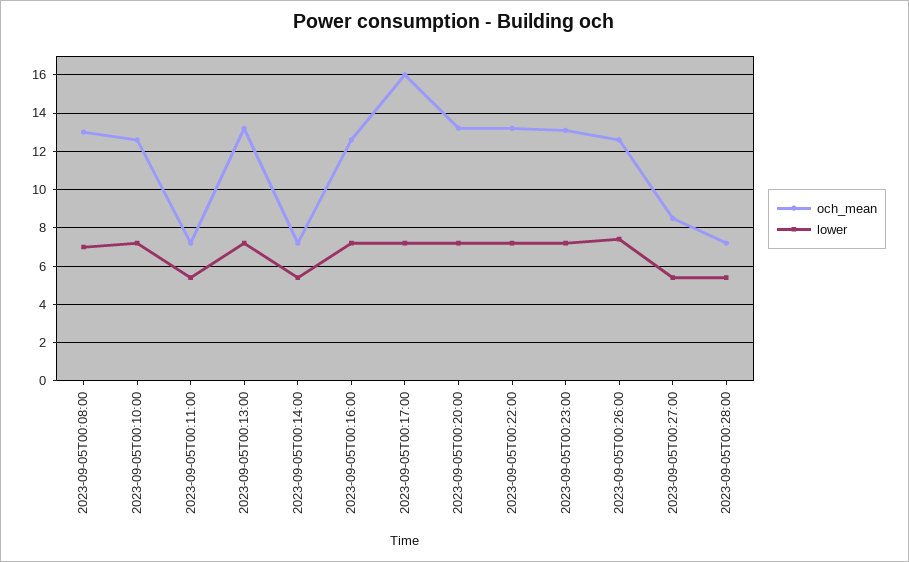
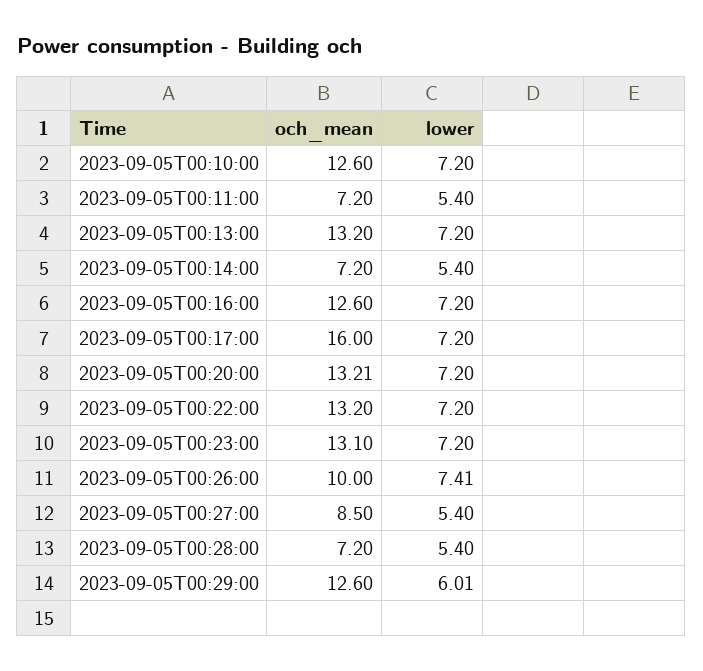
och_mean, 2023-09-05T00:08:00: 13 -> none
lower, 2023-09-05T00:08:00: 7 -> none
och_mean, 2023-09-05T00:26:00: 12.5 -> 10
och_mean, 2023-09-05T00:29:00: none -> 12.6
lower, 2023-09-05T00:29:00: none -> 6.01

